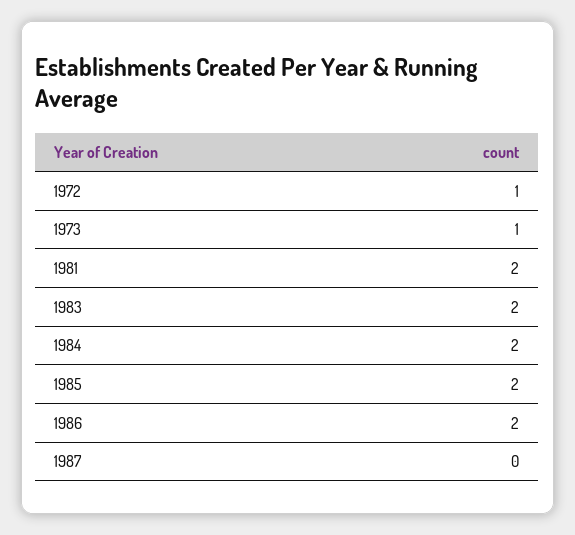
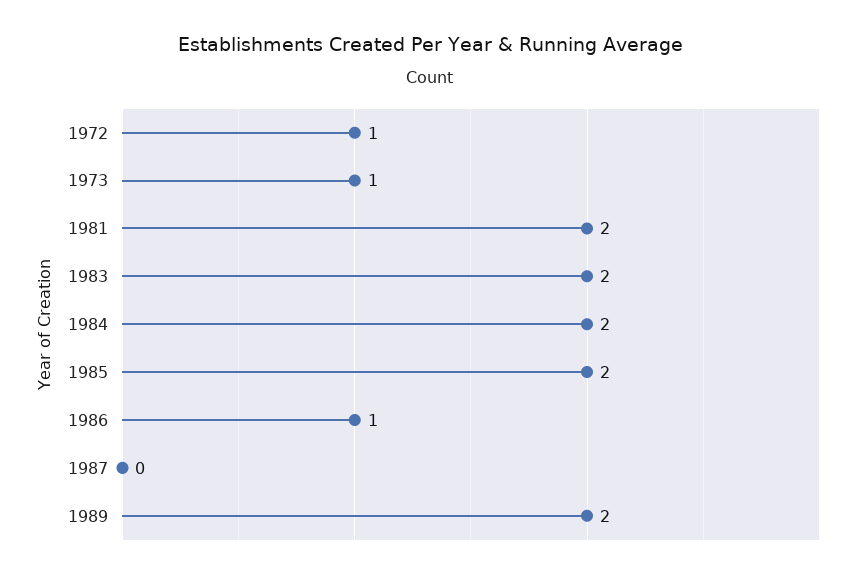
1986: 2 -> 1
1989: none -> 2

